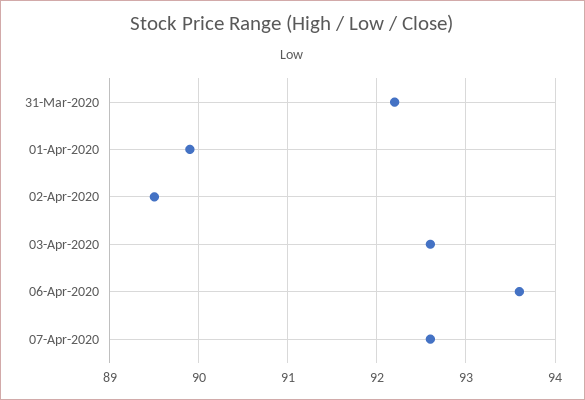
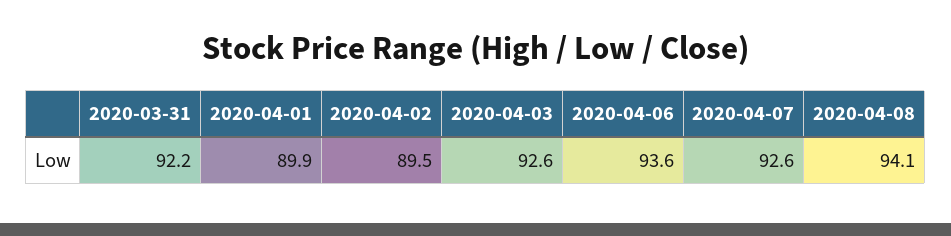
2020-04-08: none -> 94.1

